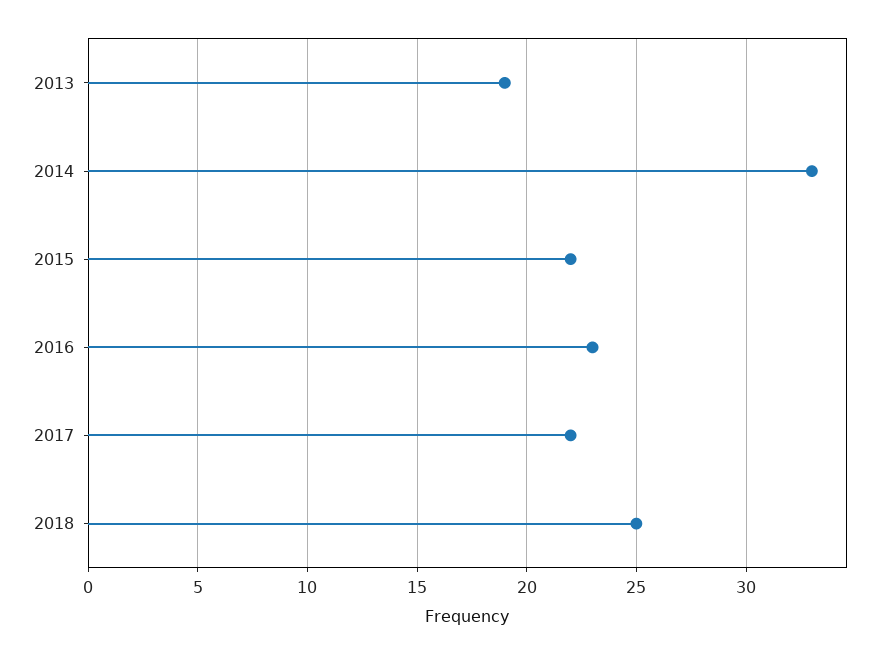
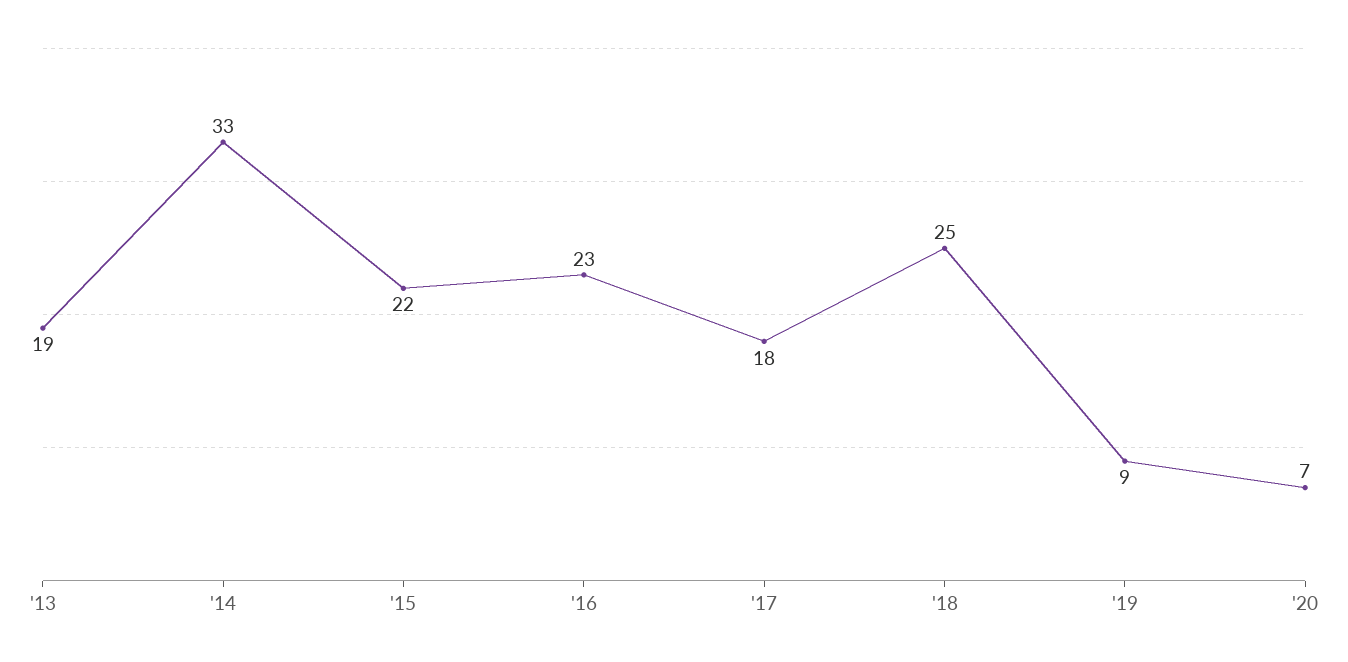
2017: 22 -> 18
'19: none -> 9
'20: none -> 7

